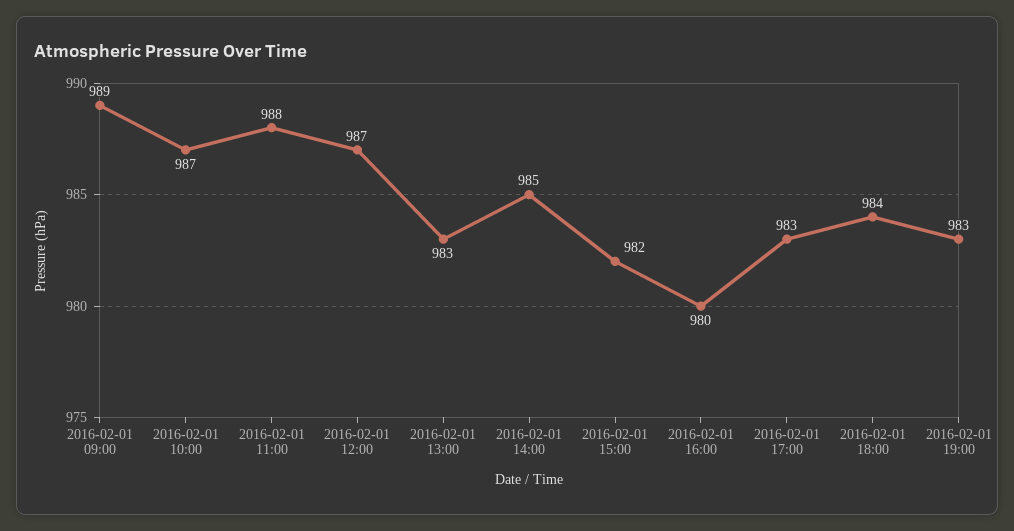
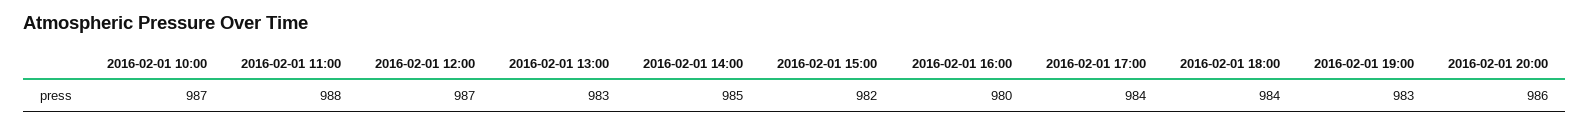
2016-02-01 09:00: 989 -> none
2016-02-01 17:00: 983 -> 984
2016-02-01 20:00: none -> 986

